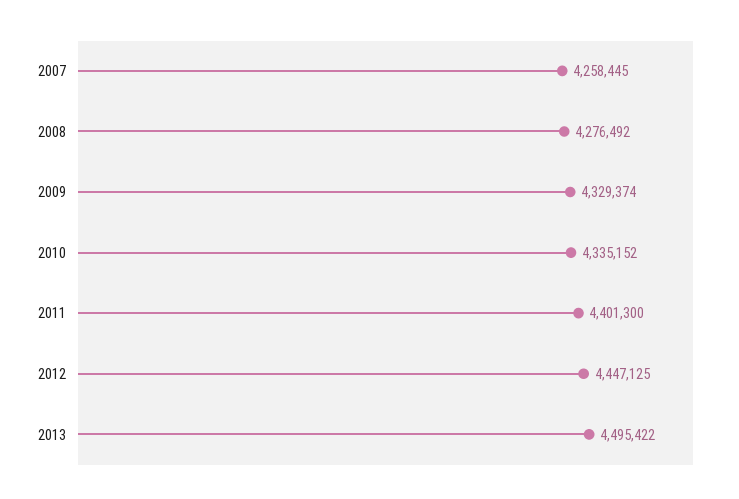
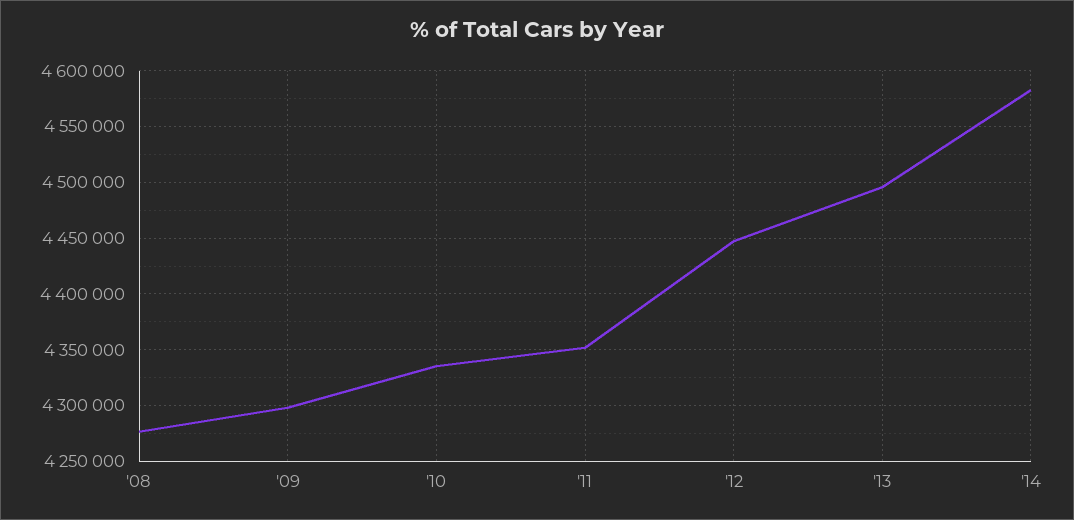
2007: 4258445 -> none
2009: 4329374 -> 4300000
2011: 4401300 -> 4350000
'14: none -> 4580000

